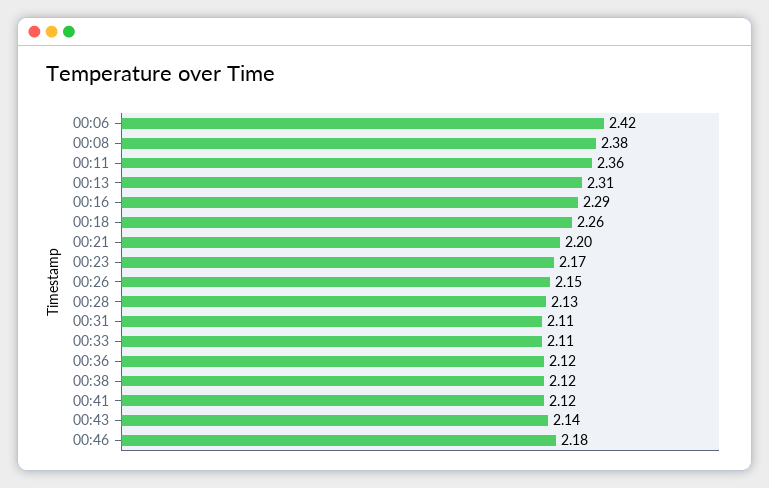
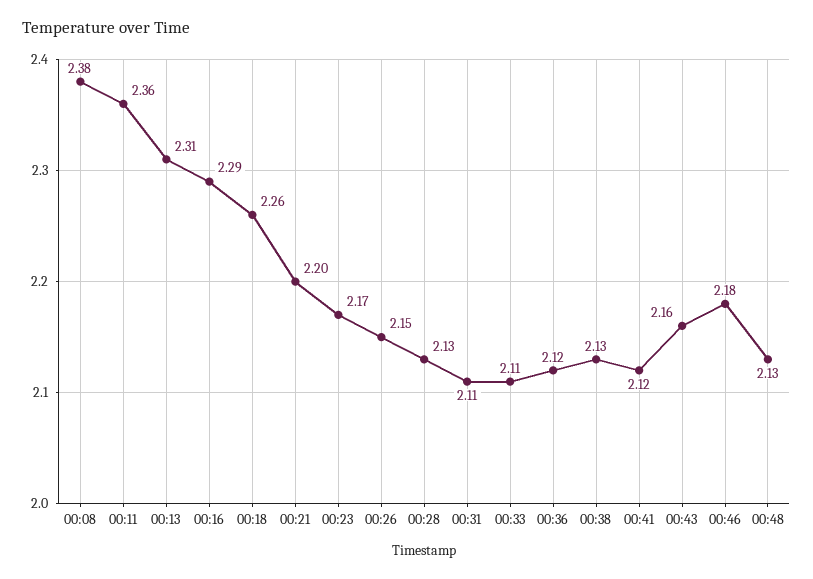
00:06: 2.42 -> none
00:38: 2.12 -> 2.13
00:43: 2.14 -> 2.16
00:48: none -> 2.13

